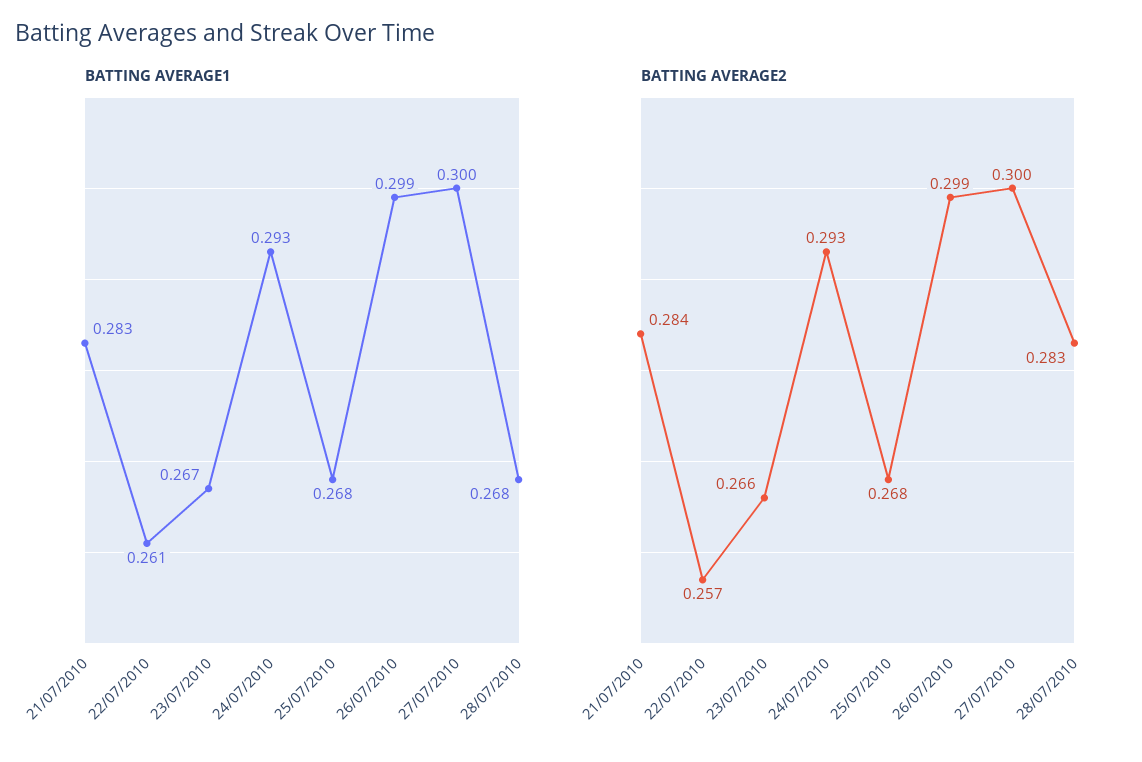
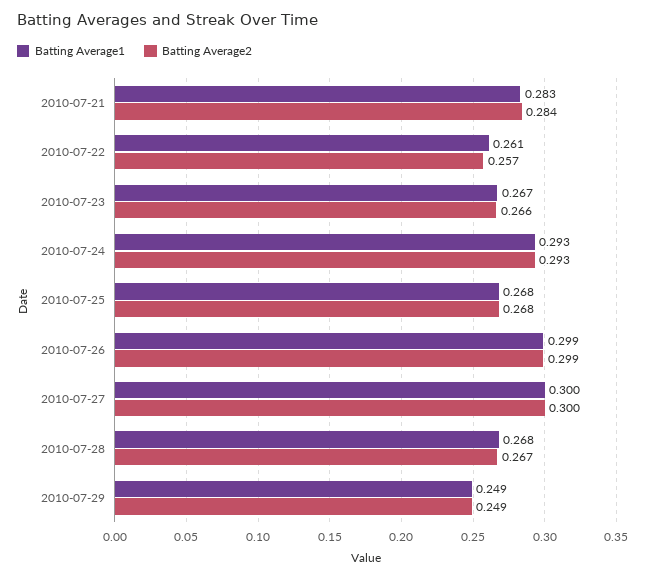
BATTING AVERAGE2, 28/07/2010: 0.283 -> 0.267
BATTING AVERAGE1, 2010-07-29: none -> 0.249
BATTING AVERAGE2, 2010-07-29: none -> 0.249

